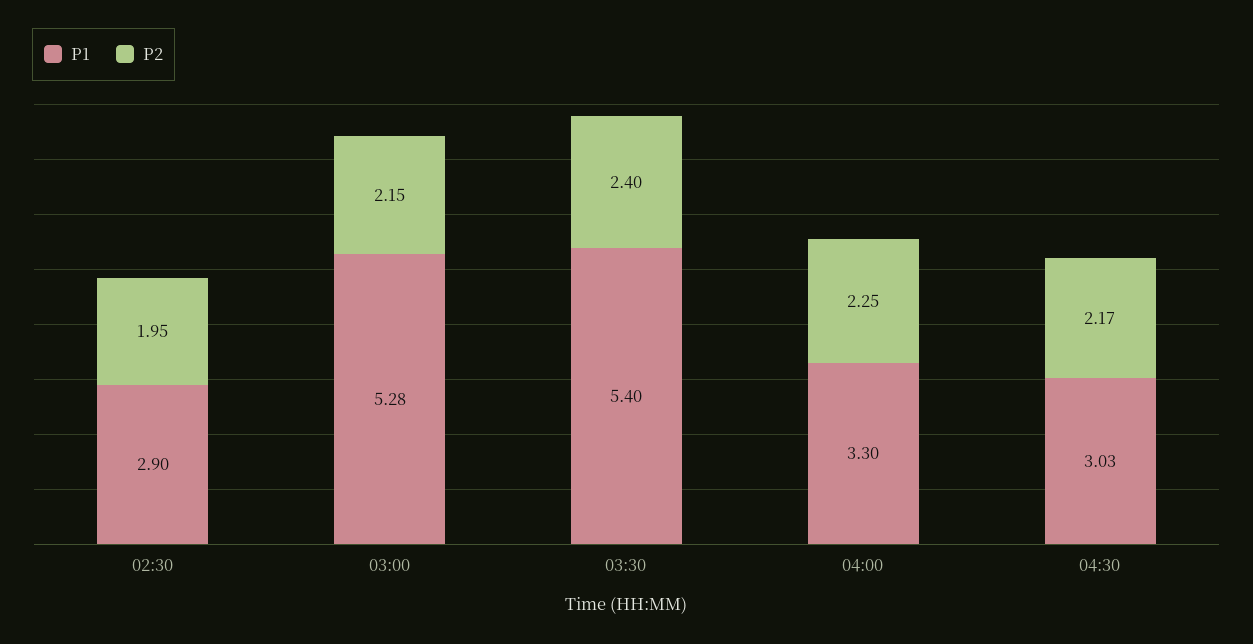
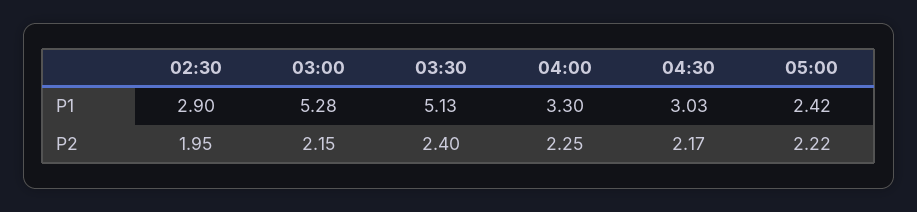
P1, 03:30: 5.4 -> 5.13
P1, 05:00: none -> 2.42
P2, 05:00: none -> 2.22

